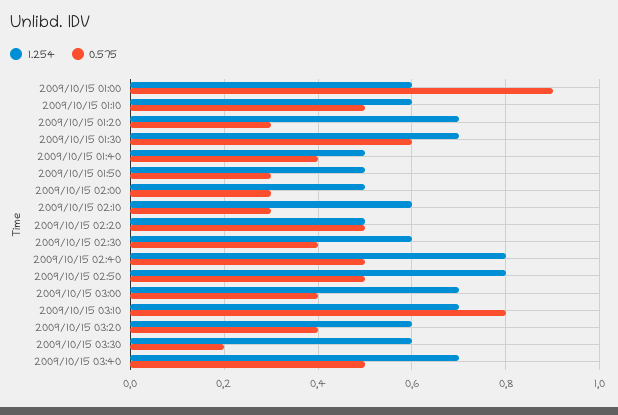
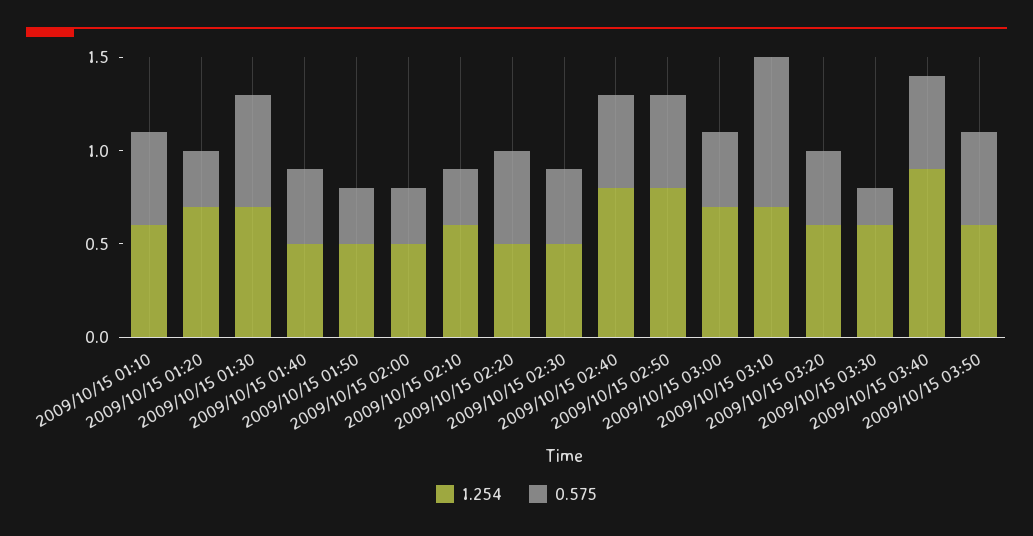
1.254, 2009/10/15 01:00: 0.6 -> none
0.575, 2009/10/15 01:00: 0.9 -> none
1.254, 2009/10/15 02:30: 0.6 -> 0.5
1.254, 2009/10/15 03:40: 0.7 -> 0.9
1.254, 2009/10/15 03:50: none -> 0.6
0.575, 2009/10/15 03:50: none -> 0.5

